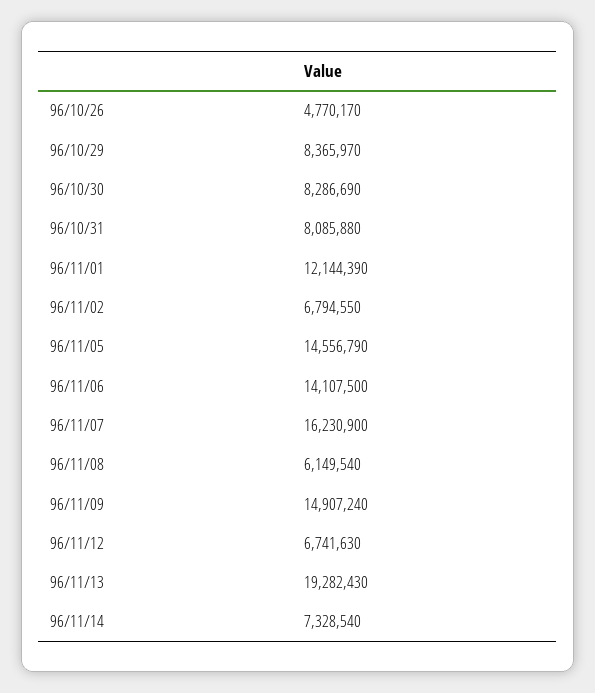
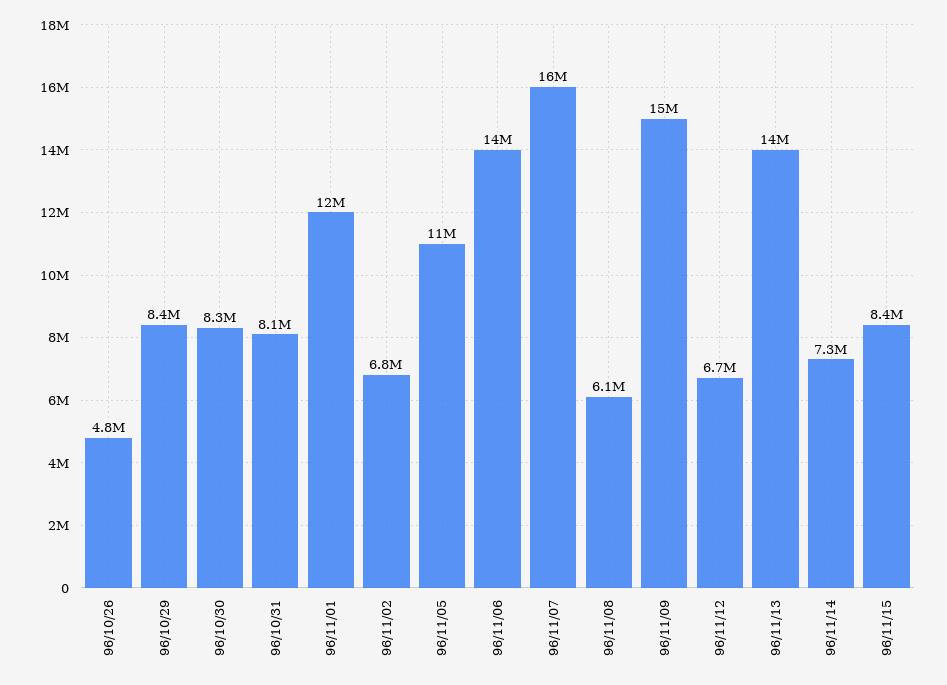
96/11/05: 14556790 -> 11000000
96/11/13: 19282430 -> 14000000
96/11/15: none -> 8400000

